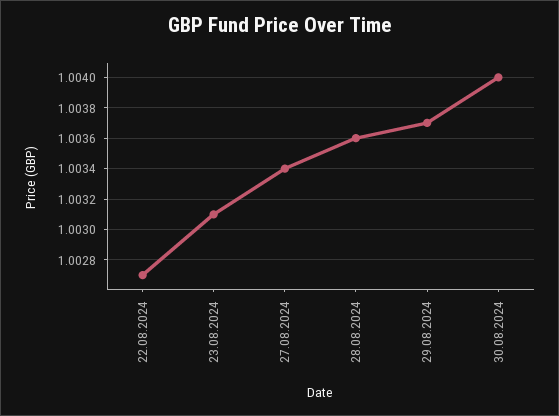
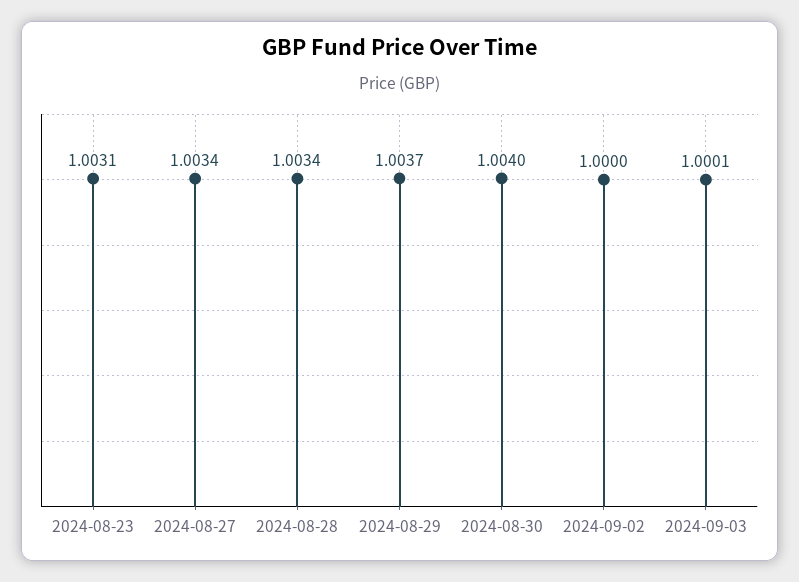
22.08.2024: 1.0027 -> none
28.08.2024: 1.0036 -> 1.0034
2024-09-02: none -> 1
2024-09-03: none -> 1.0001

